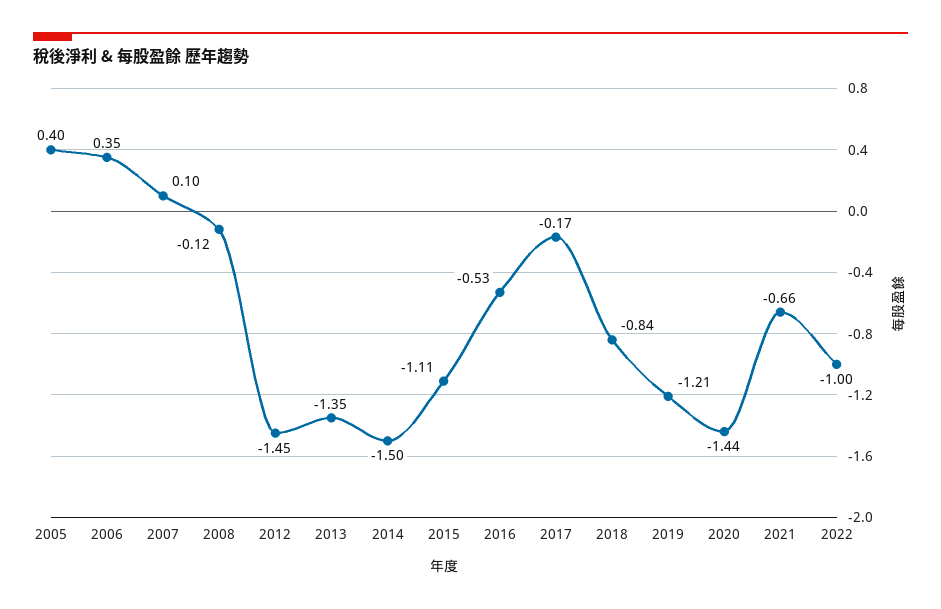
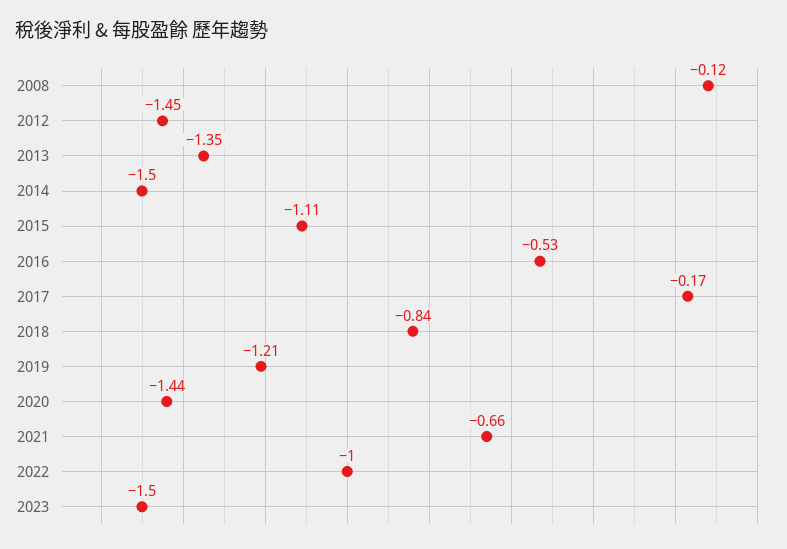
2005: 0.4 -> none
2006: 0.35 -> none
2007: 0.1 -> none
2023: none -> -1.5

